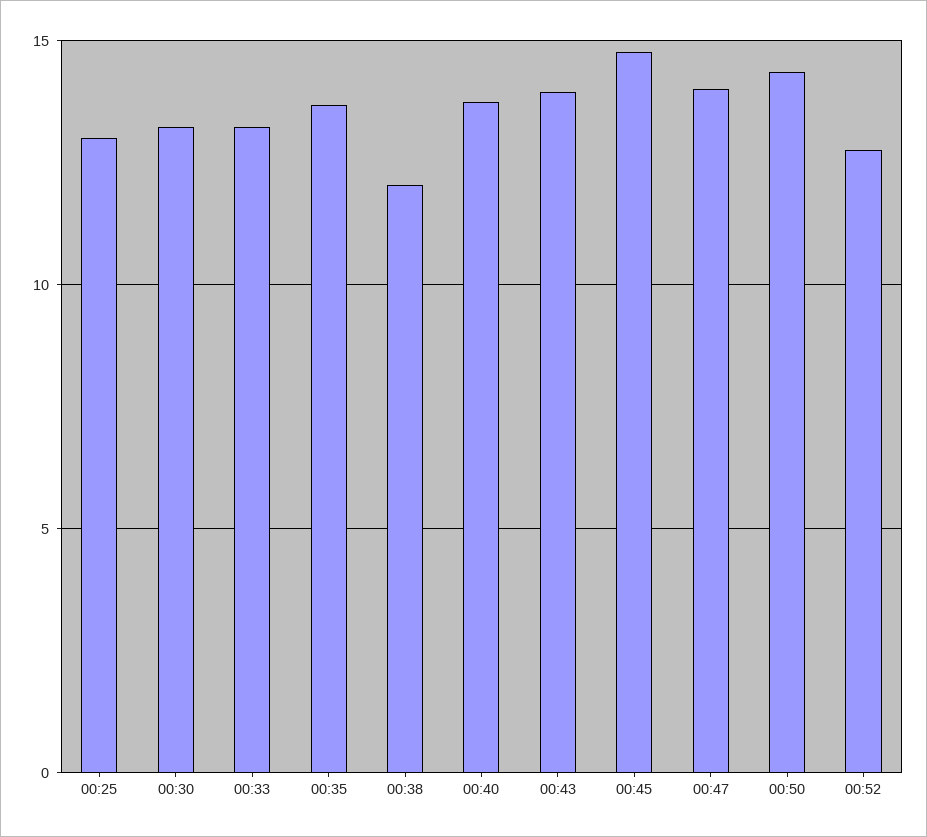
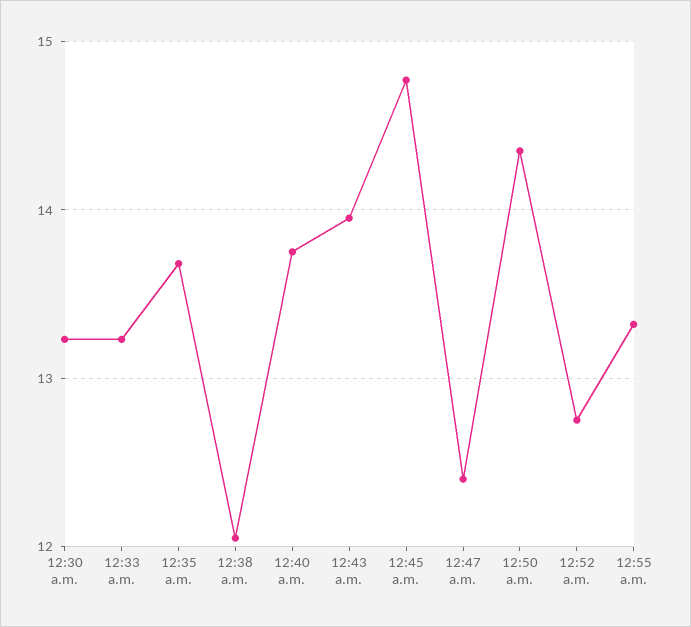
00:25: 13 -> none
00:47: 14 -> 12.4
12:55 a.m.: none -> 13.3

